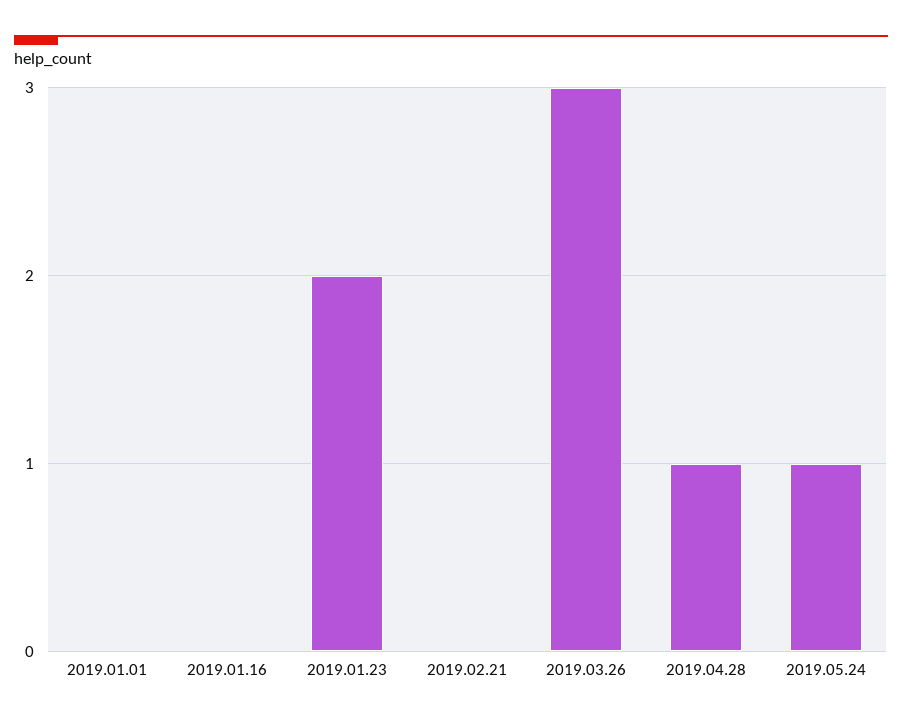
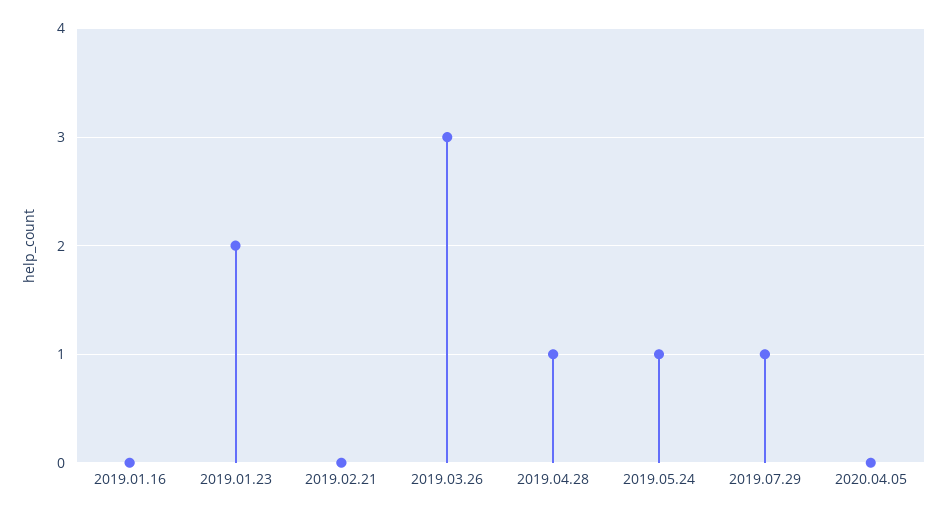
2019.01.01: 0 -> none
2019.07.29: none -> 1
2020.04.05: none -> 0

